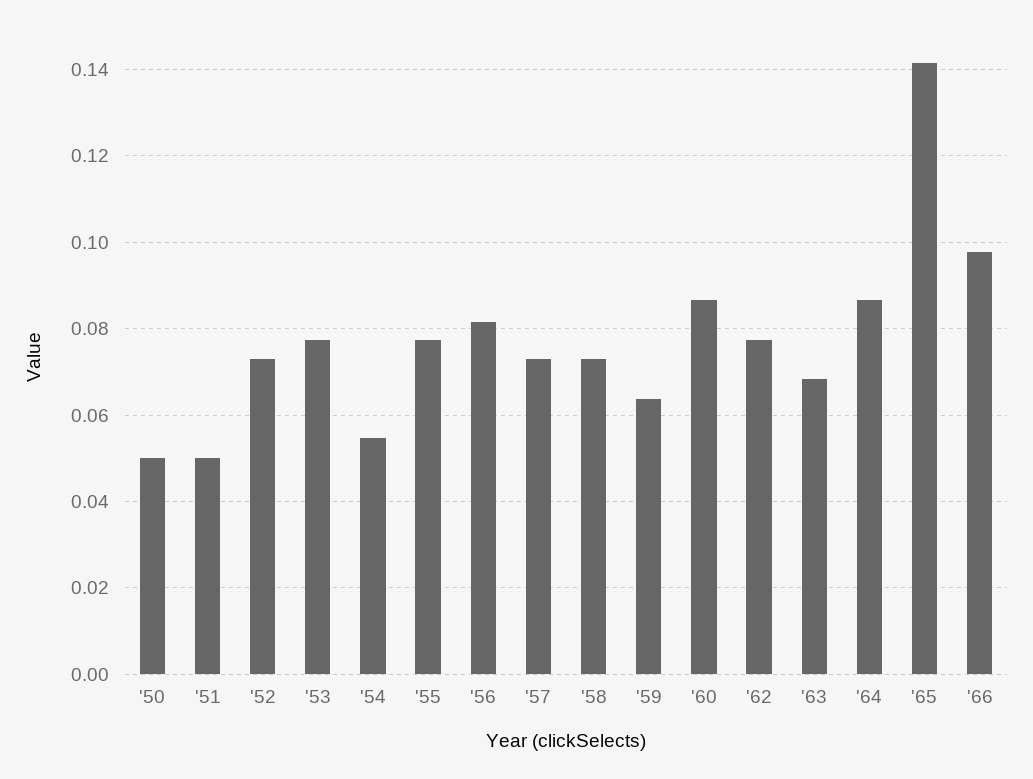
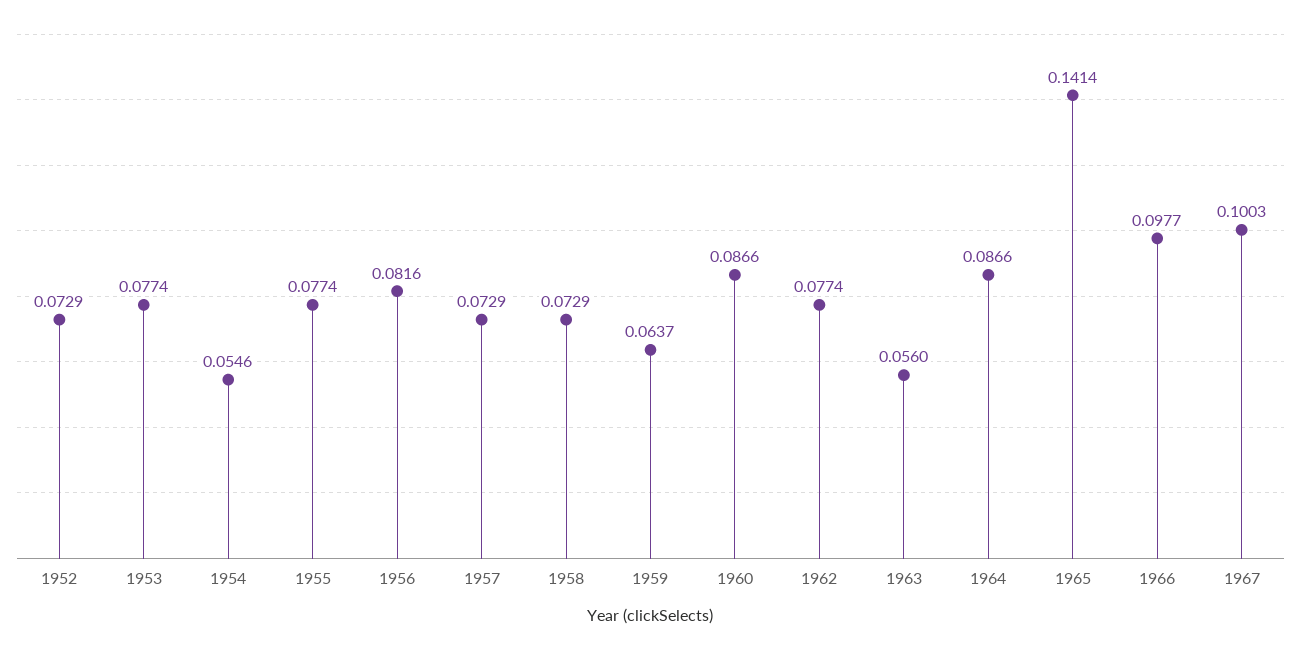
'50: 0.05 -> none
'51: 0.05 -> none
'63: 0.068 -> 0.056
1967: none -> 0.1003

